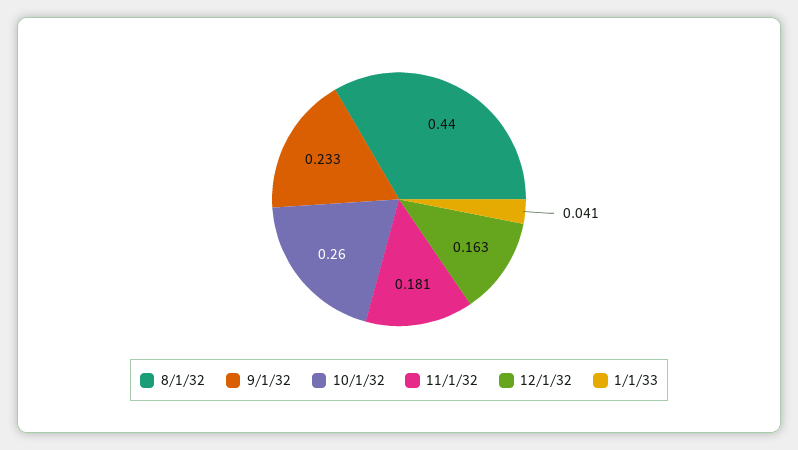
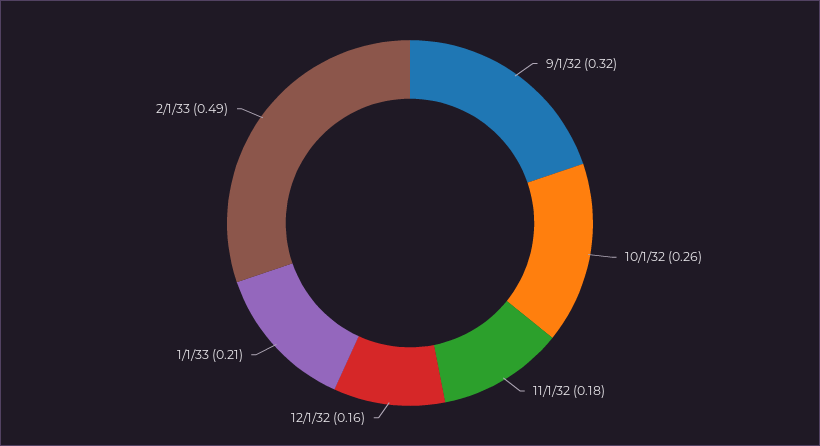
8/1/32: 0.44 -> none
9/1/32: 0.233 -> 0.32
1/1/33: 0.041 -> 0.21
2/1/33: none -> 0.49

